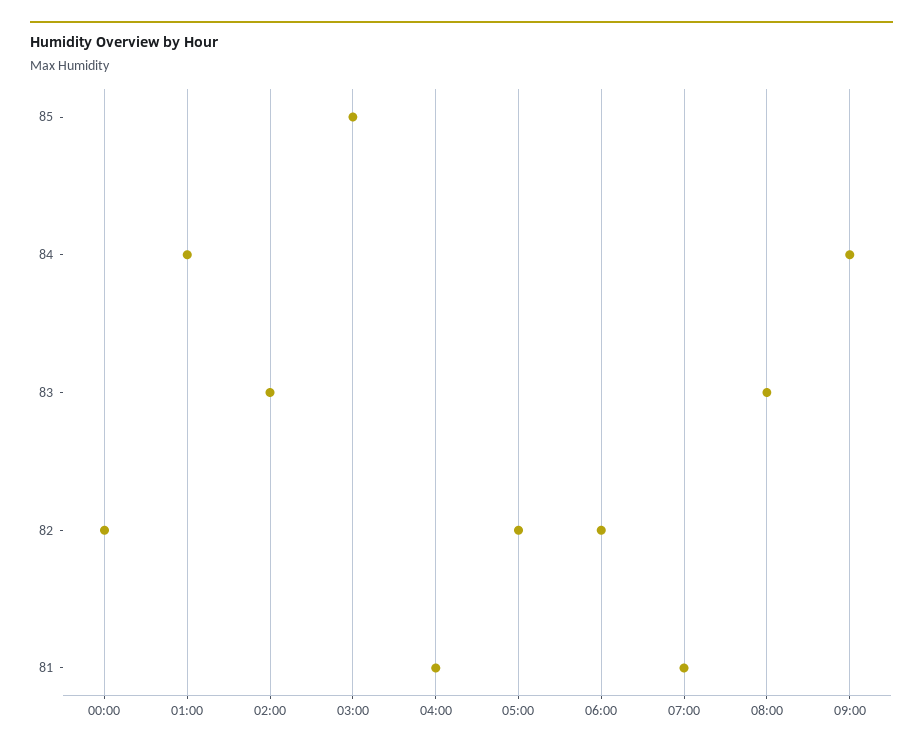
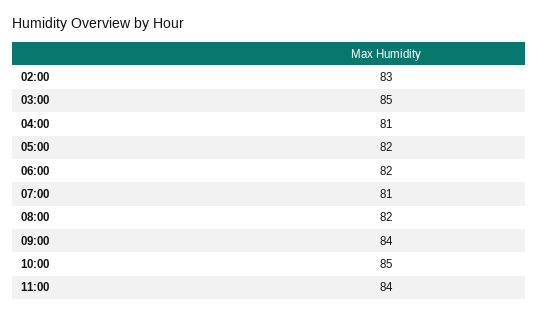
00:00: 82 -> none
01:00: 84 -> none
08:00: 83 -> 82
10:00: none -> 85
11:00: none -> 84

